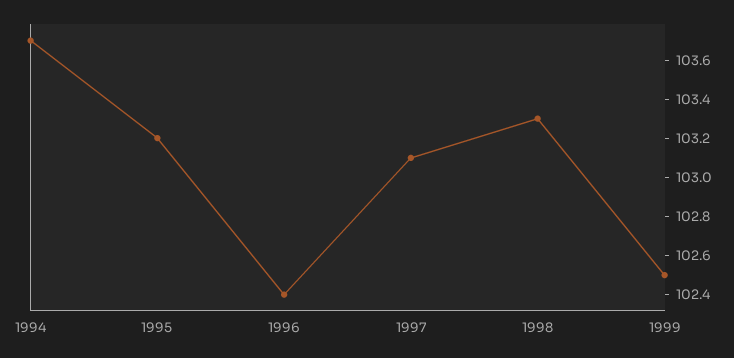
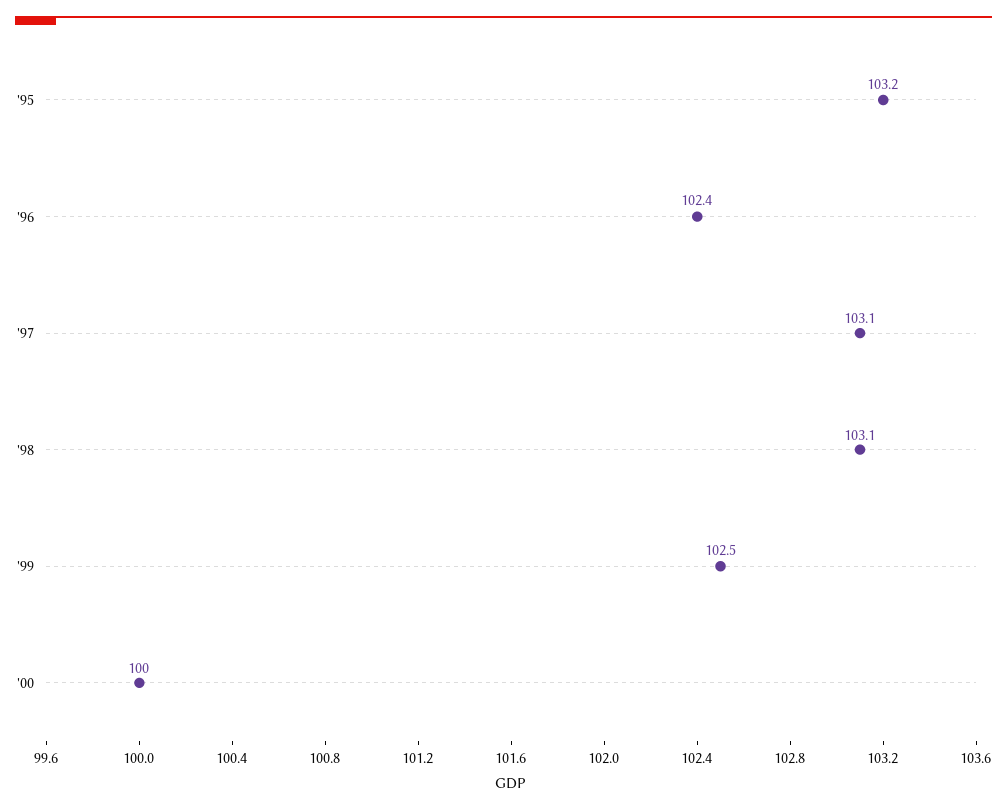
1994: 103.7 -> none
1998: 103.3 -> 103.1
'00: none -> 100

